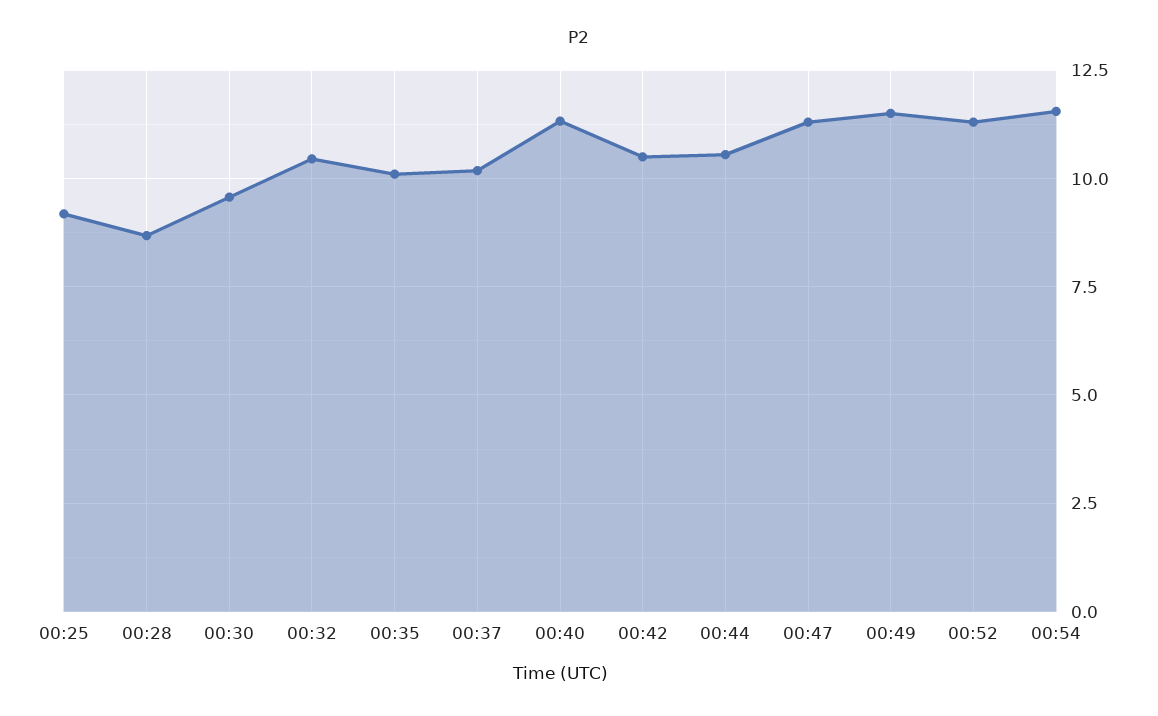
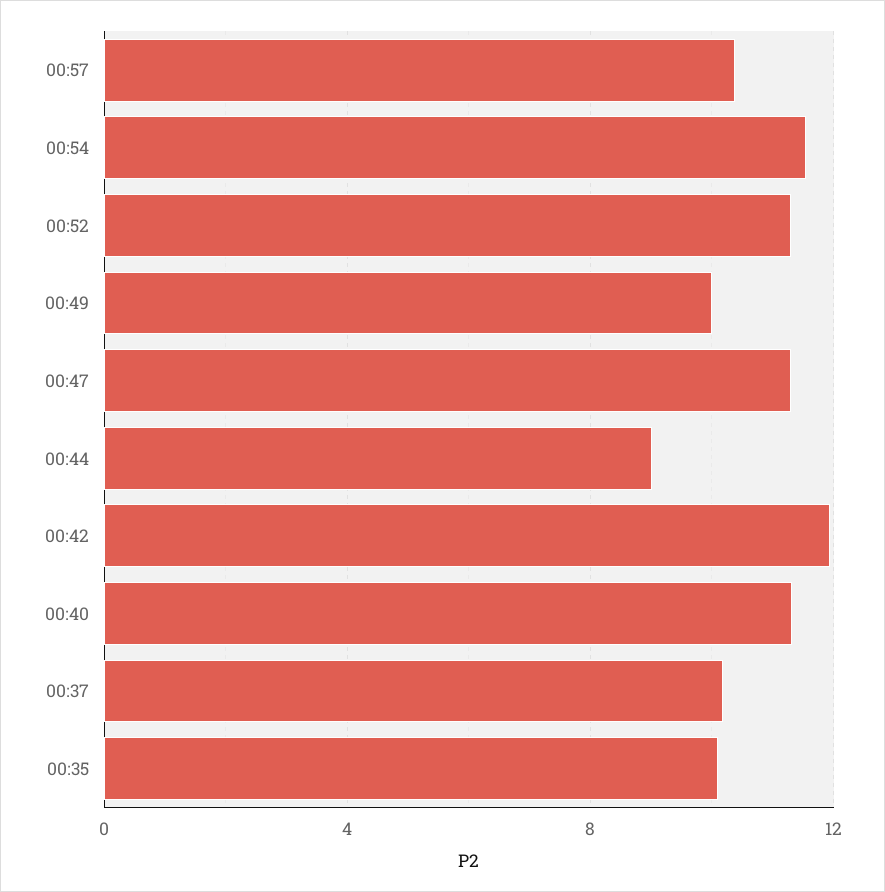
00:25: 9.25 -> none
00:28: 8.75 -> none
00:30: 9.5 -> none
00:32: 10.5 -> none
00:42: 10.5 -> 12
00:44: 10.5 -> 9
00:49: 11.5 -> 10
00:57: none -> 10.5

